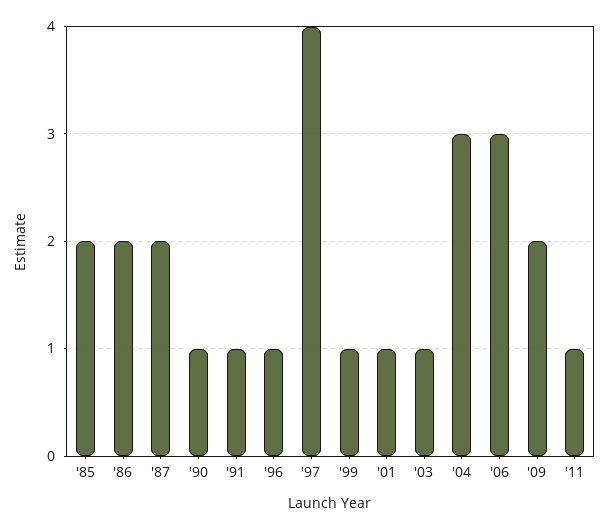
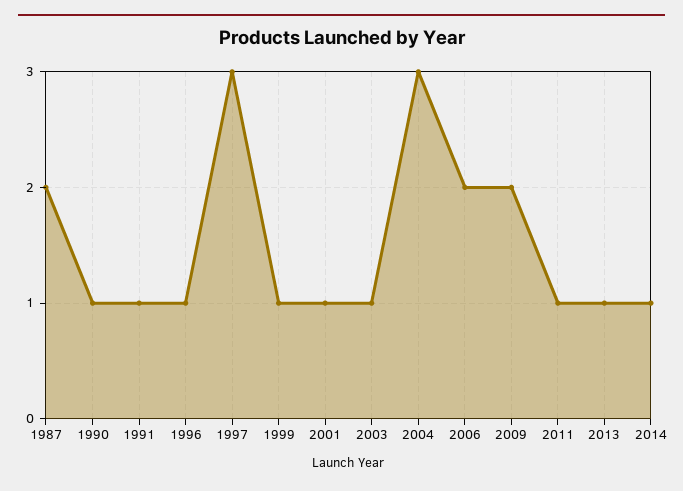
'85: 2 -> none
'86: 2 -> none
'97: 4 -> 3
'06: 3 -> 2
2013: none -> 1
2014: none -> 1

